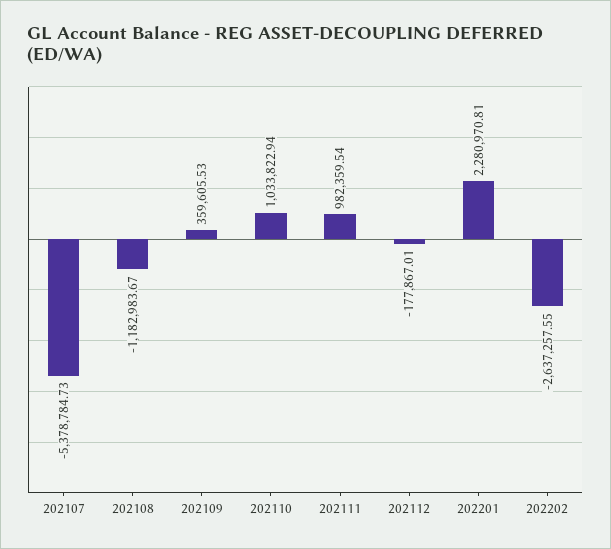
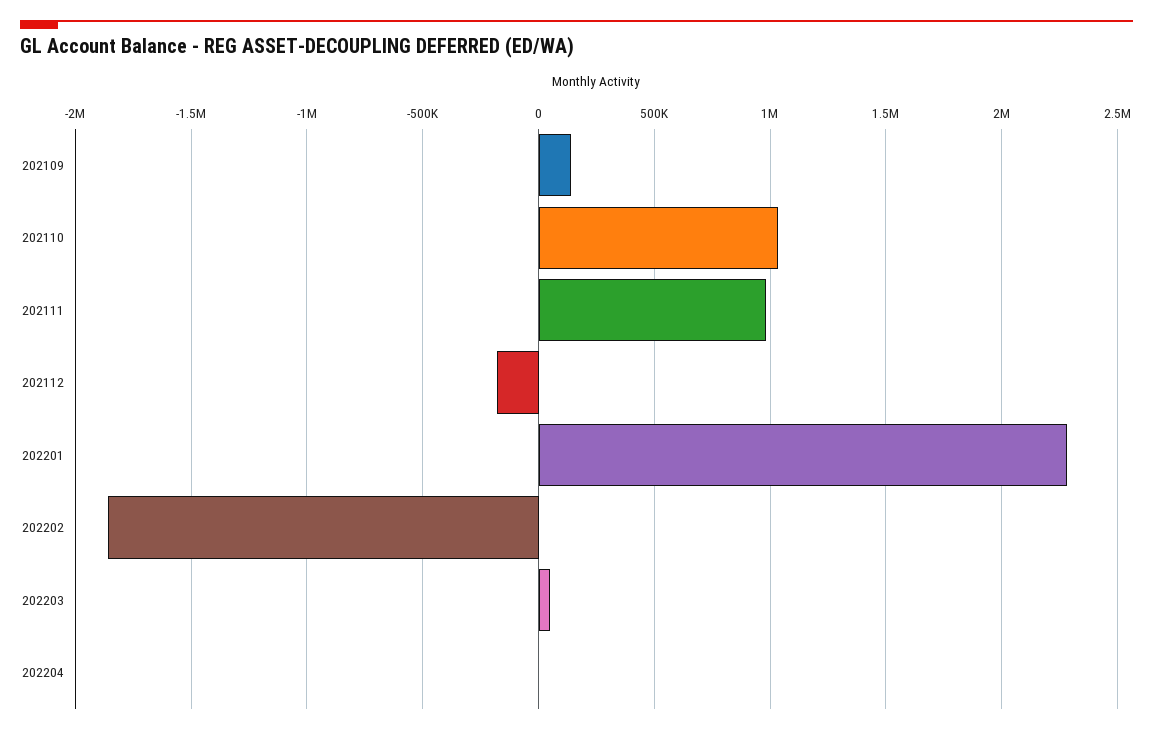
202107: -5378784.73 -> none
202108: -1182983.67 -> none
202109: 359605.53 -> 150000
202202: -2637257.55 -> -1850000
202203: none -> 50000
202204: none -> 0

